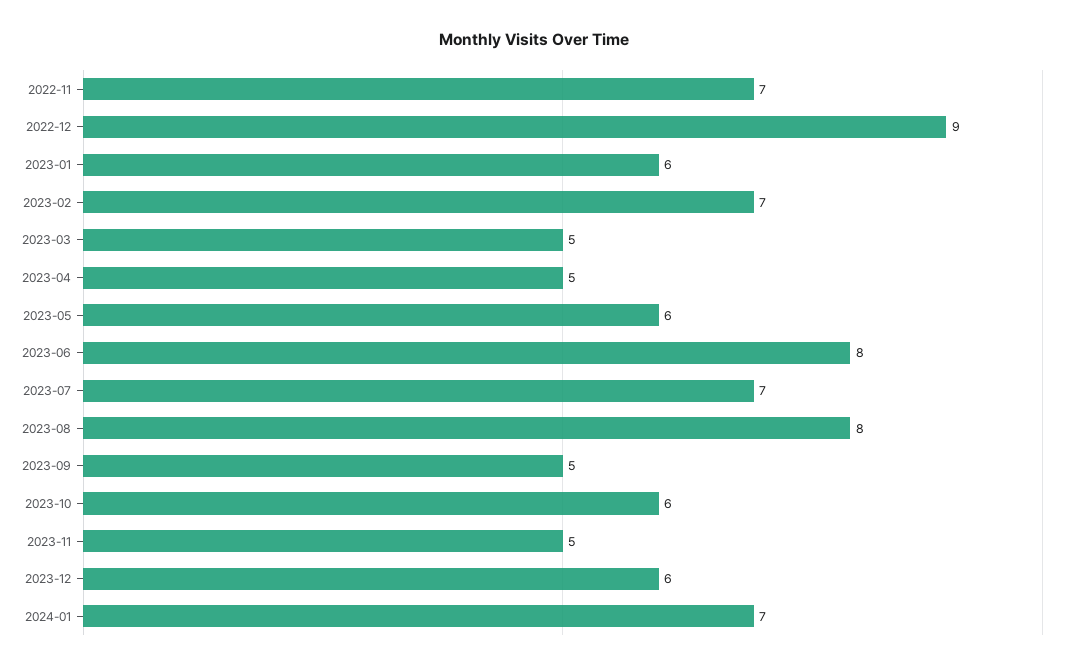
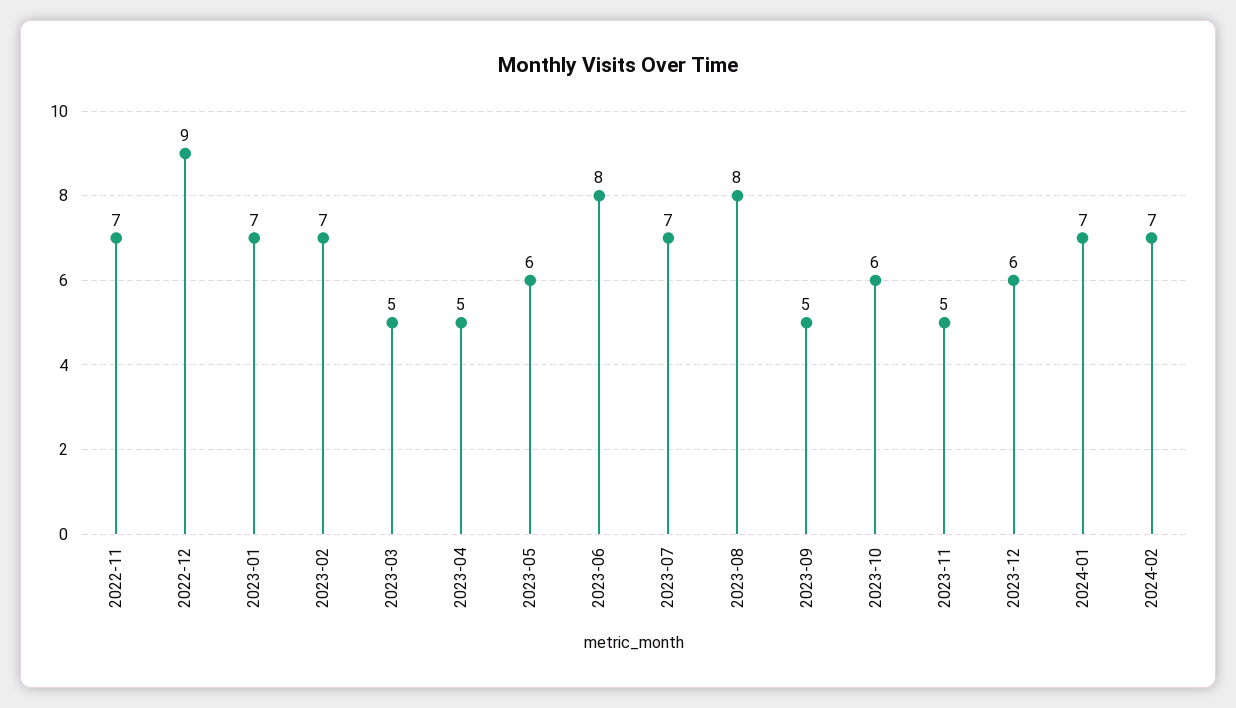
2023-01: 6 -> 7
2024-02: none -> 7

